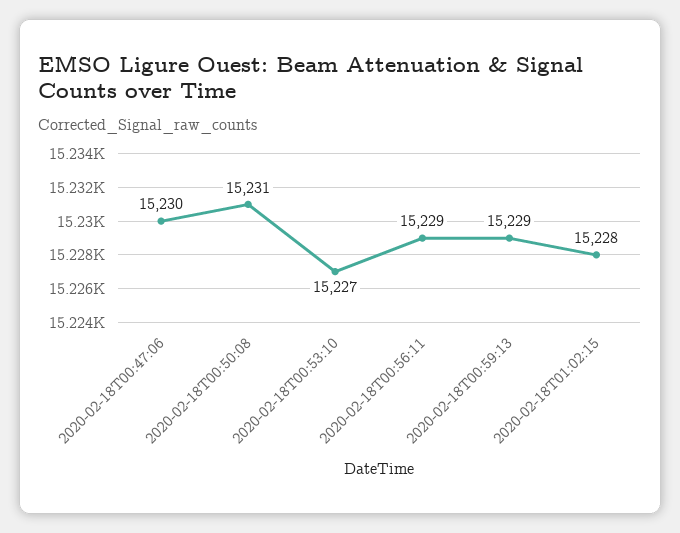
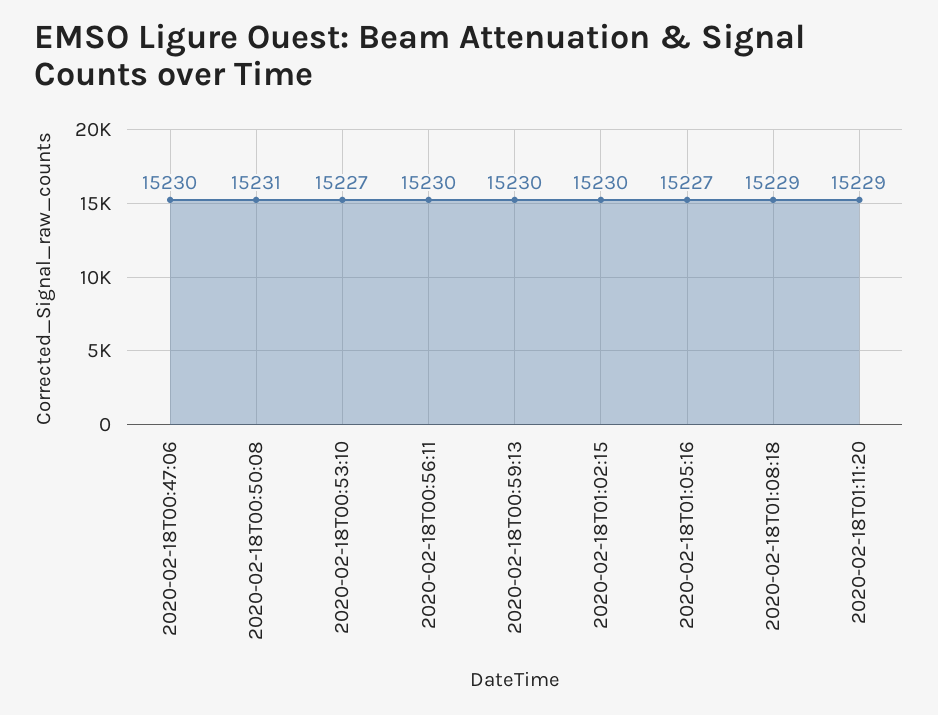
2020-02-18T00:56:11: 15229 -> 15230
2020-02-18T00:59:13: 15229 -> 15230
2020-02-18T01:02:15: 15228 -> 15230
2020-02-18T01:05:16: none -> 15227
2020-02-18T01:08:18: none -> 15229
2020-02-18T01:11:20: none -> 15229

